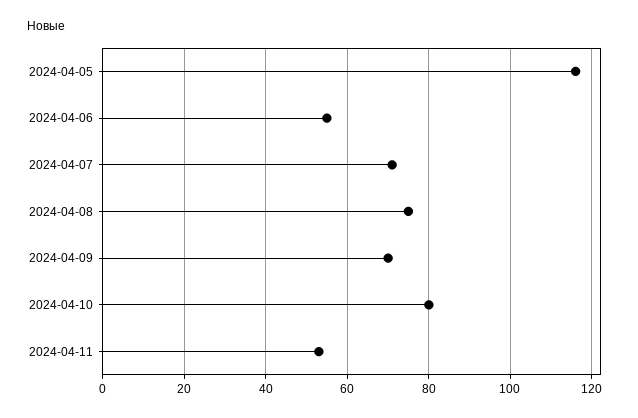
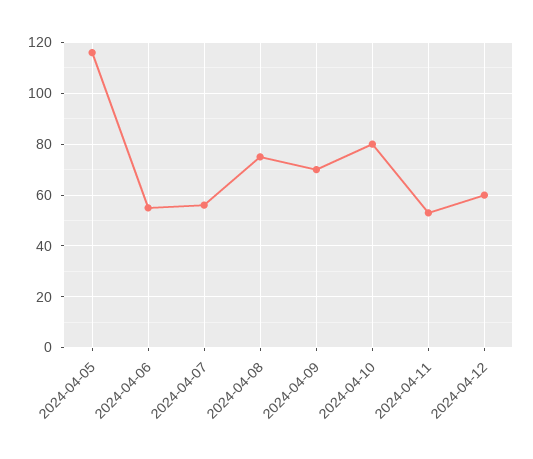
2024-04-07: 70 -> 55
2024-04-12: none -> 60

